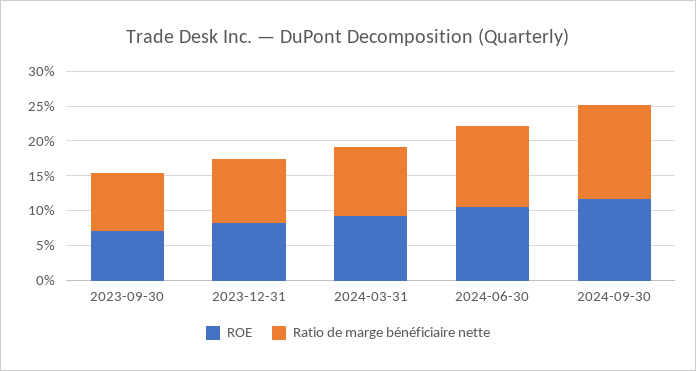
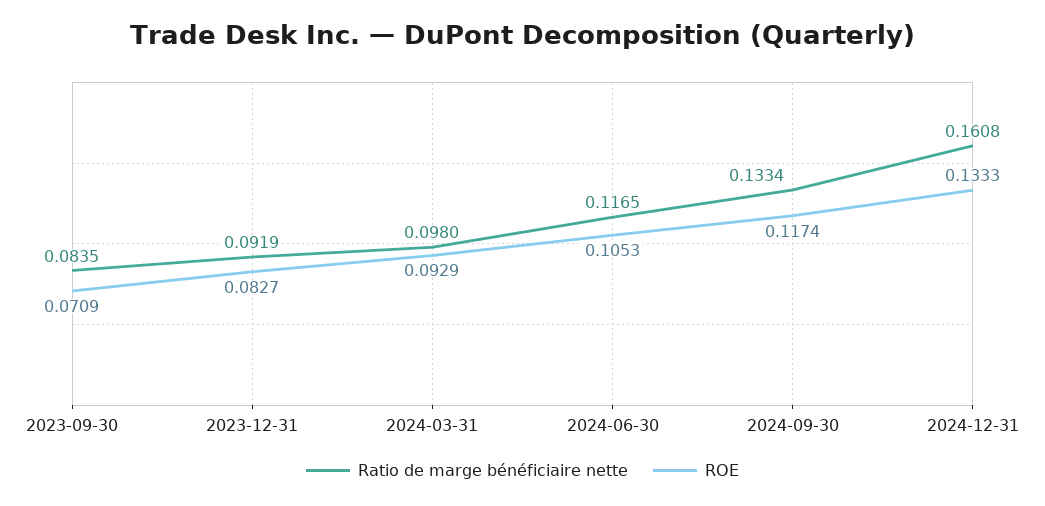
Ratio de marge bénéficiaire nette, 2024-12-31: none -> 0.1608
ROE, 2024-12-31: none -> 0.1333

